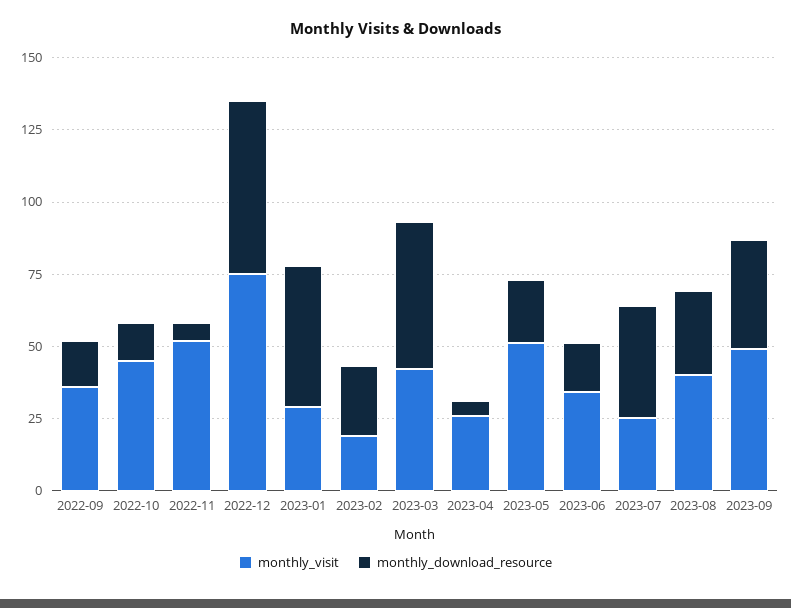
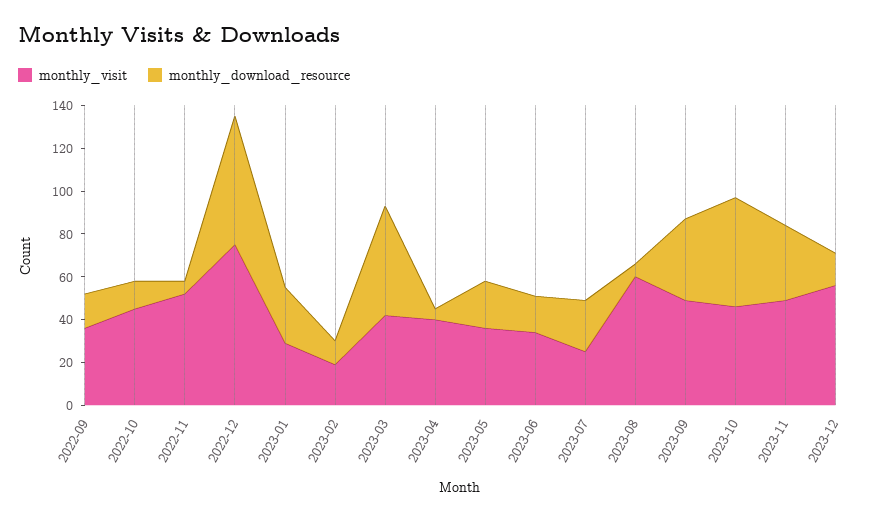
monthly_download_resource, 2023-01: 50 -> 25
monthly_download_resource, 2023-02: 25 -> 10
monthly_visit, 2023-04: 25 -> 40
monthly_visit, 2023-05: 50 -> 35
monthly_download_resource, 2023-07: 40 -> 25
monthly_visit, 2023-08: 40 -> 60
monthly_download_resource, 2023-08: 30 -> 5
monthly_visit, 2023-10: none -> 45
monthly_download_resource, 2023-10: none -> 50
monthly_visit, 2023-11: none -> 50
monthly_download_resource, 2023-11: none -> 35
monthly_visit, 2023-12: none -> 55
monthly_download_resource, 2023-12: none -> 15

